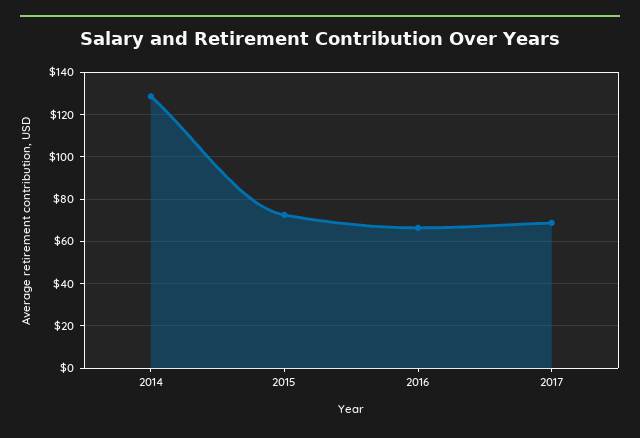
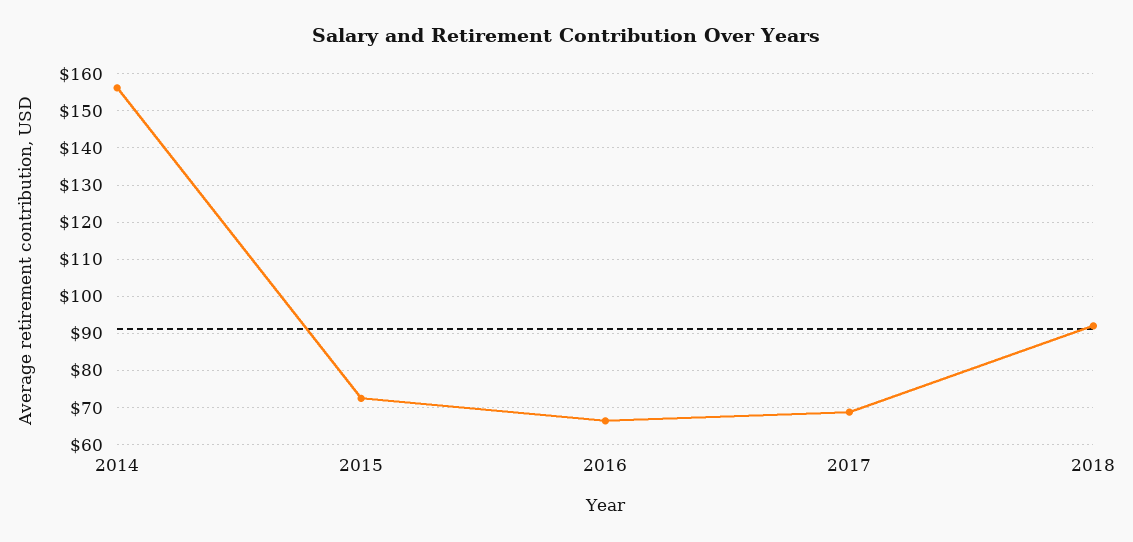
2014: 130 -> 156
2018: none -> 92

